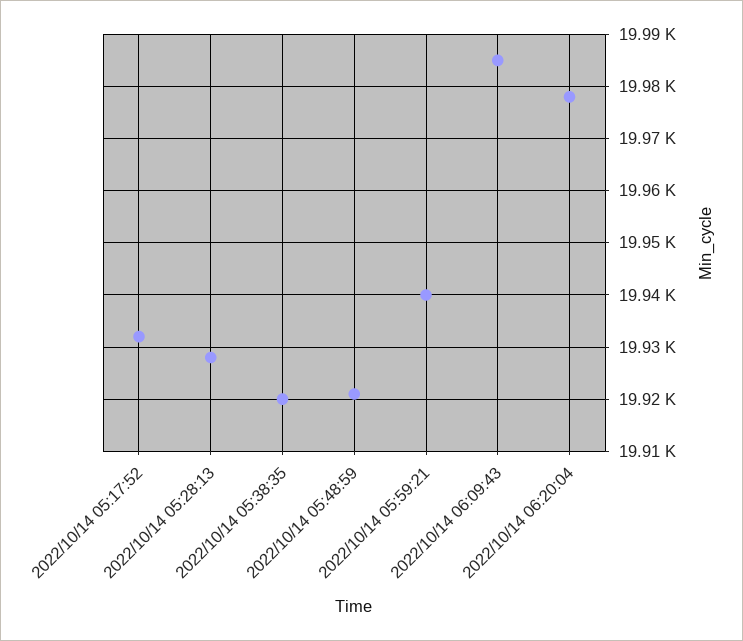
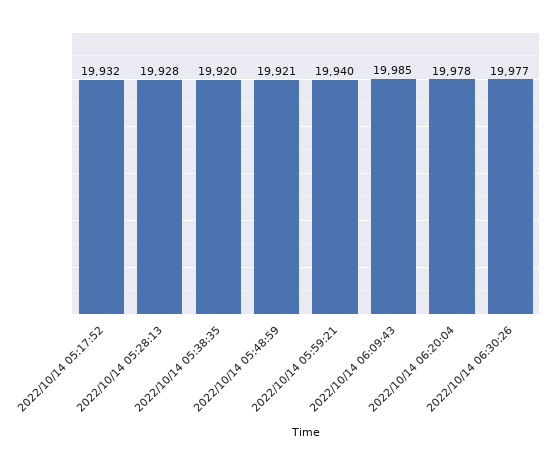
2022/10/14 06:30:26: none -> 19977

